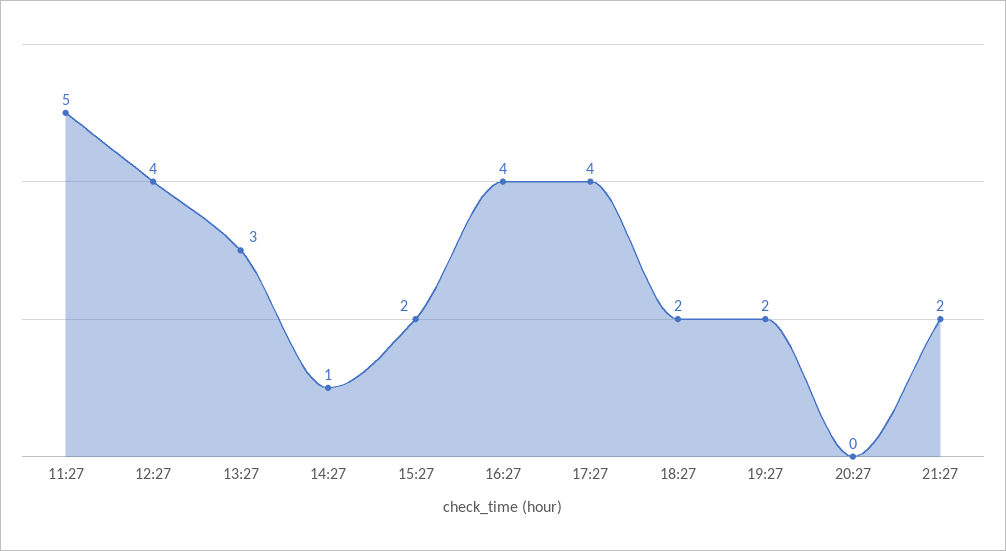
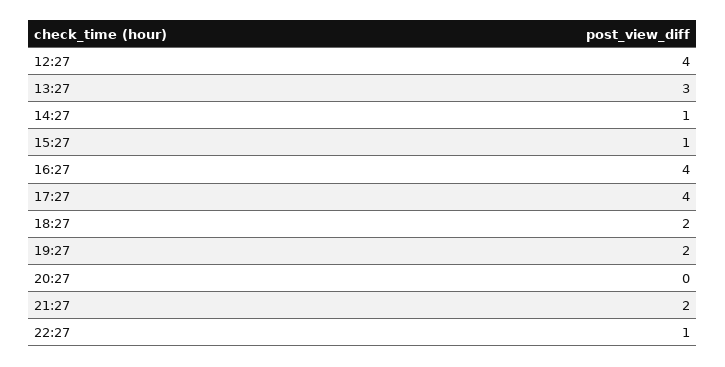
11:27: 5 -> none
15:27: 2 -> 1
22:27: none -> 1

